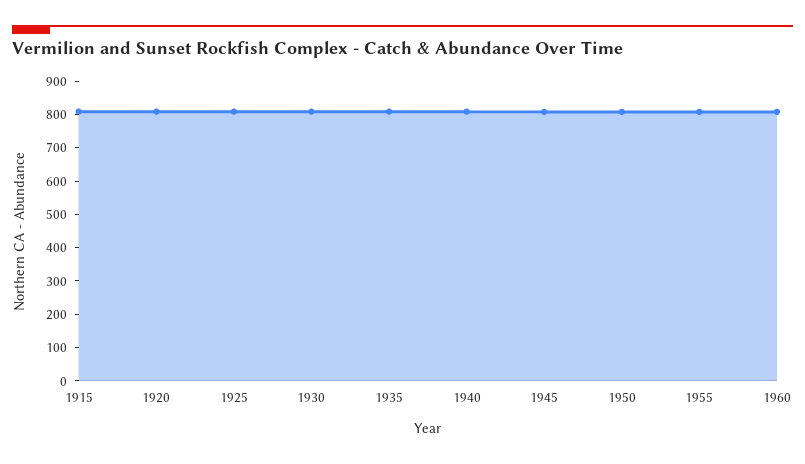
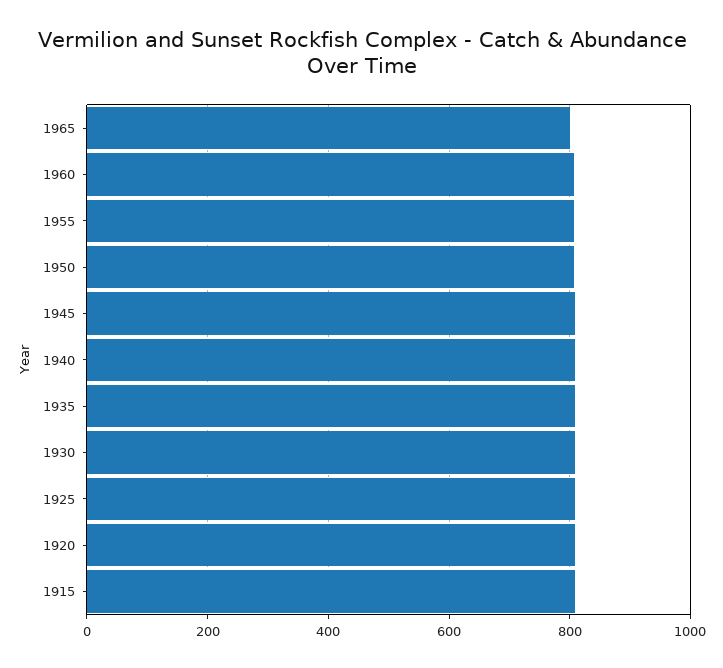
1965: none -> 800

